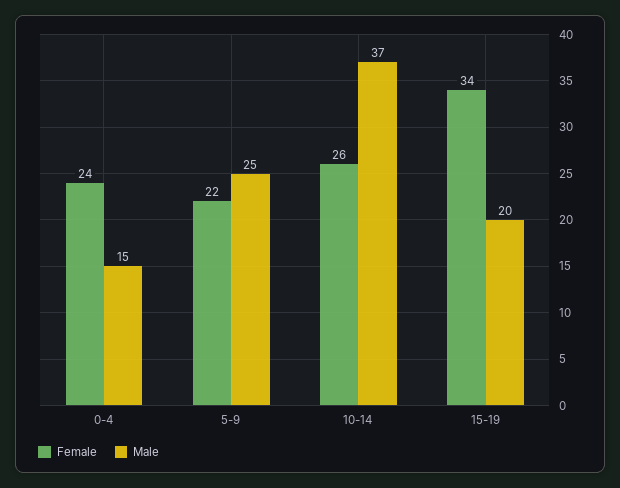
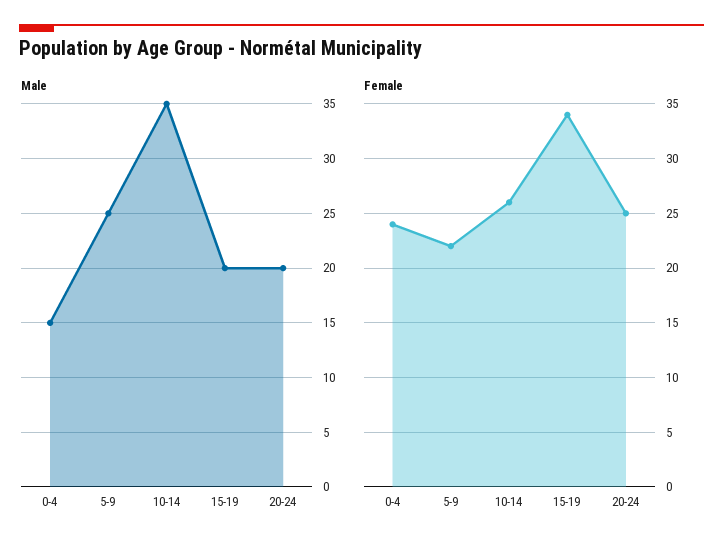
Male, 10-14: 37 -> 35
Male, 20-24: none -> 20
Female, 20-24: none -> 25

